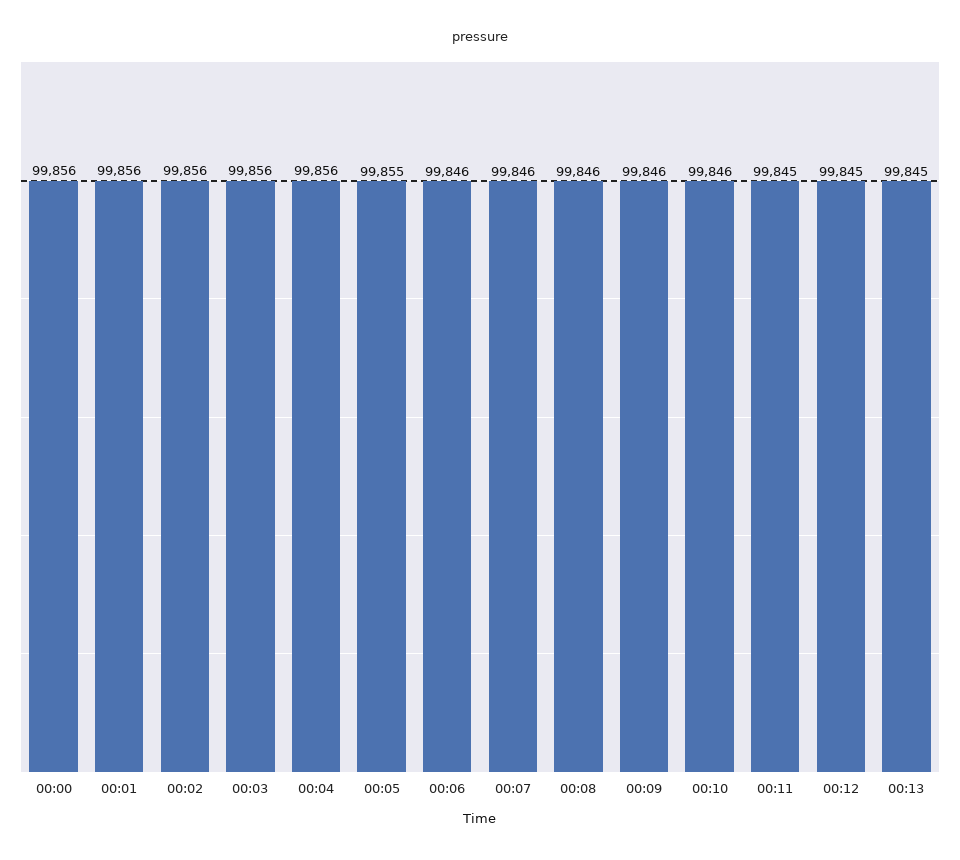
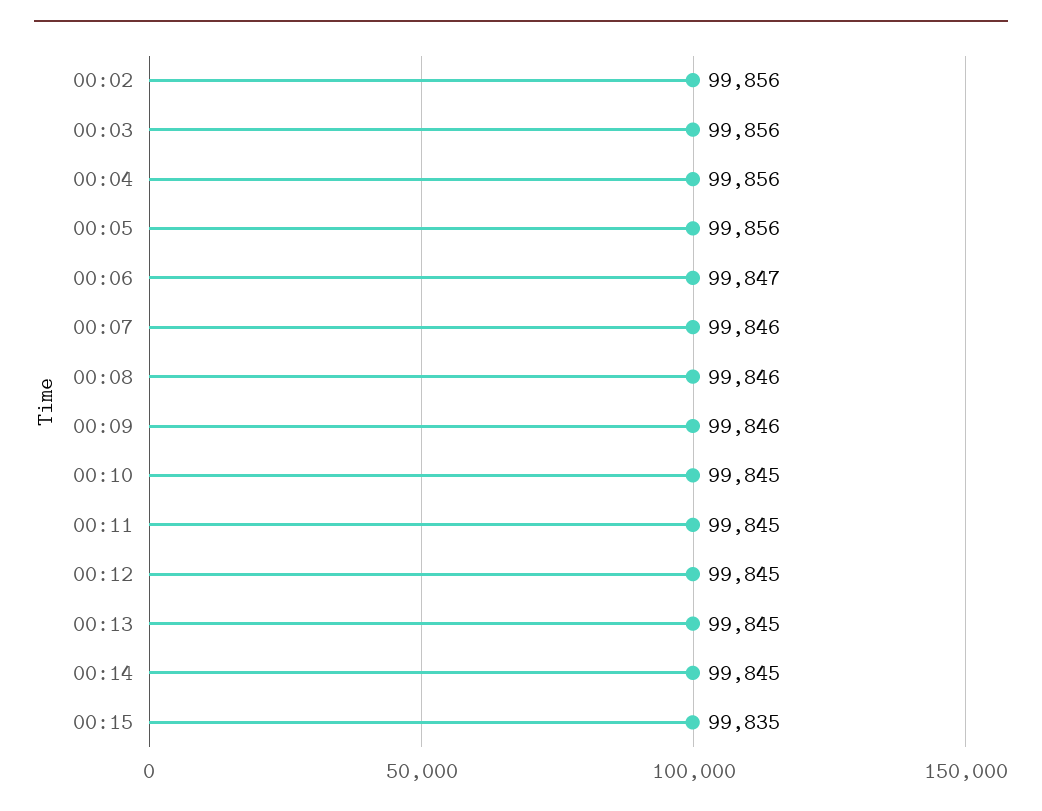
00:00: 99856 -> none
00:01: 99856 -> none
00:05: 99855 -> 99856
00:06: 99846 -> 99847
00:10: 99846 -> 99845
00:14: none -> 99845
00:15: none -> 99835

